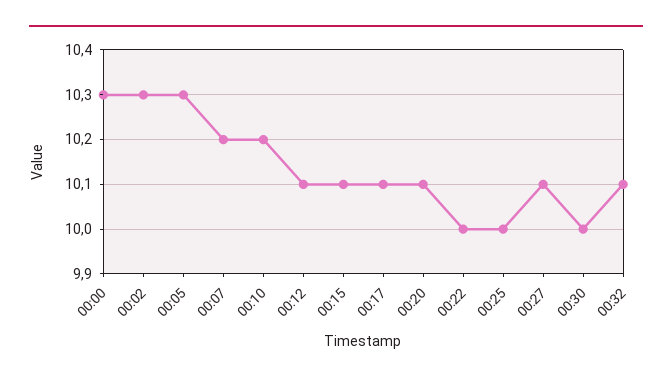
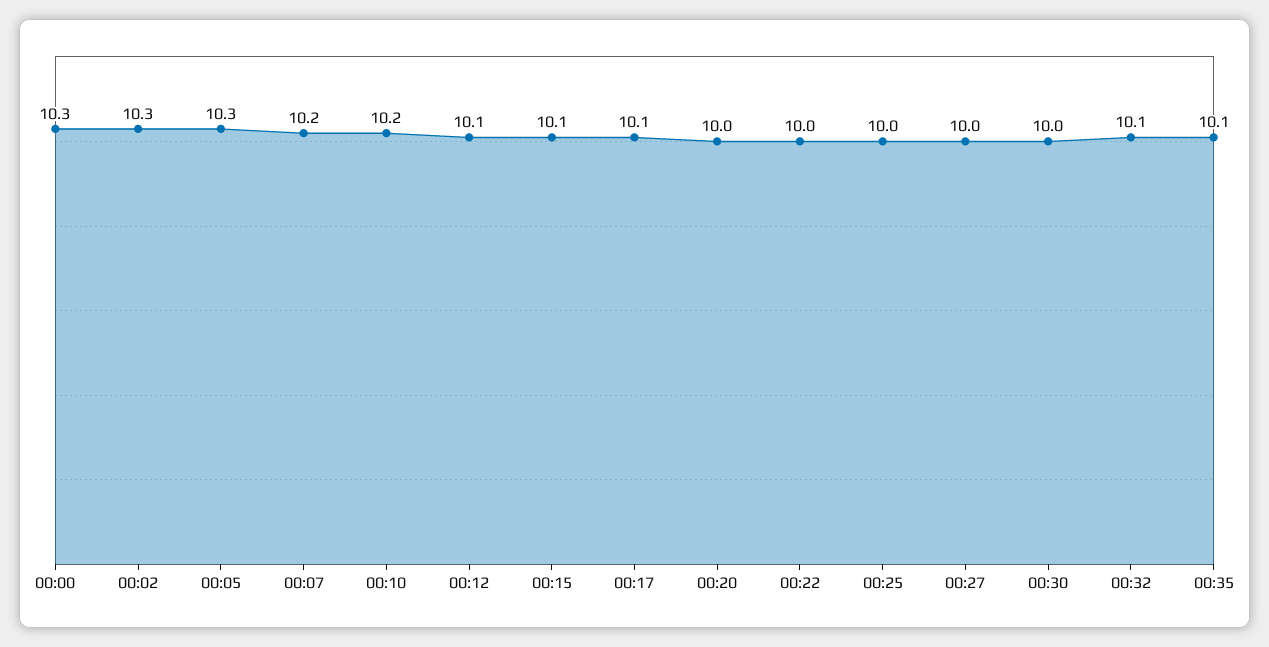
00:20: 10.1 -> 10
00:27: 10.1 -> 10
00:35: none -> 10.1

